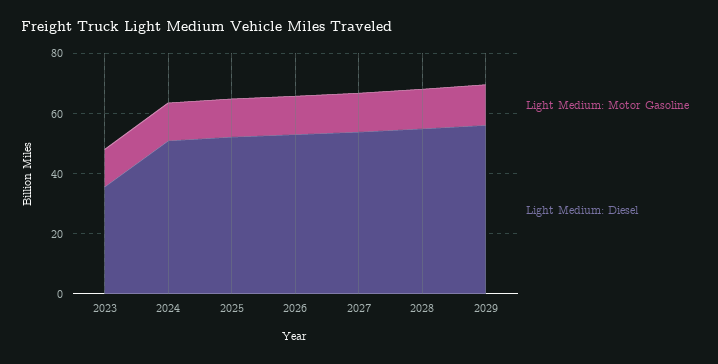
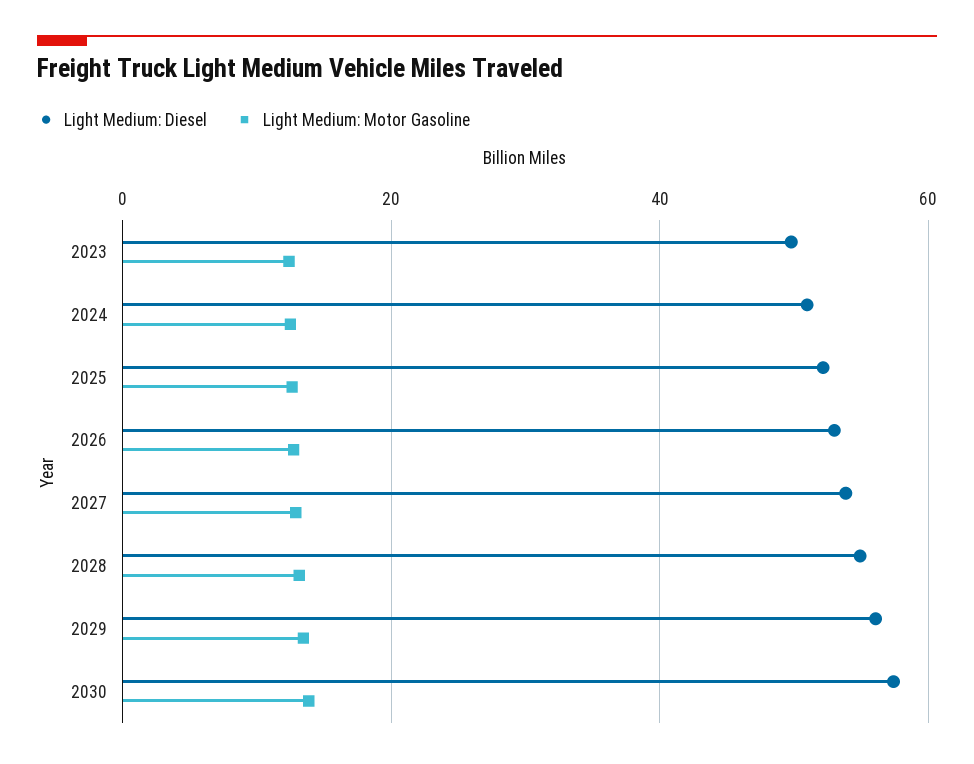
Light Medium: Diesel, 2023: 35 -> 50
Light Medium: Diesel, 2030: none -> 58
Light Medium: Motor Gasoline, 2030: none -> 14

